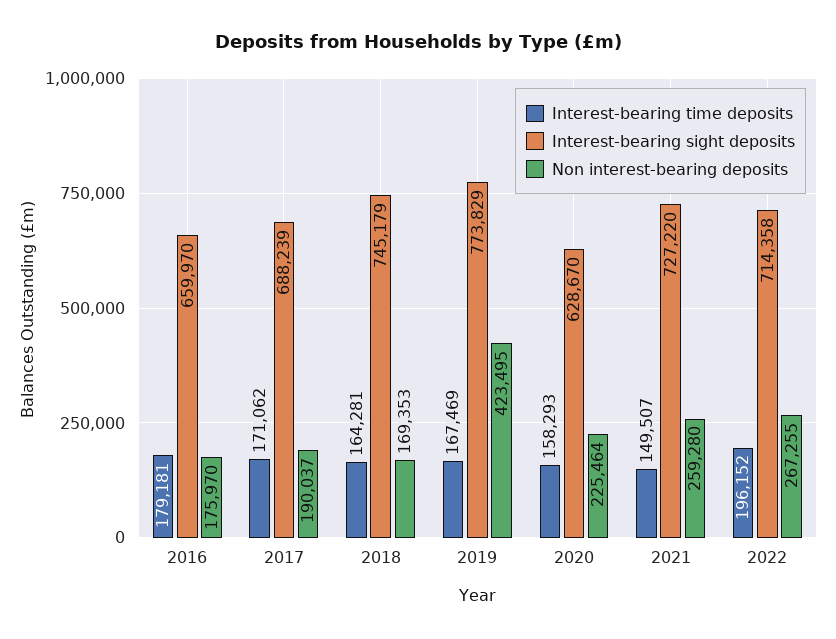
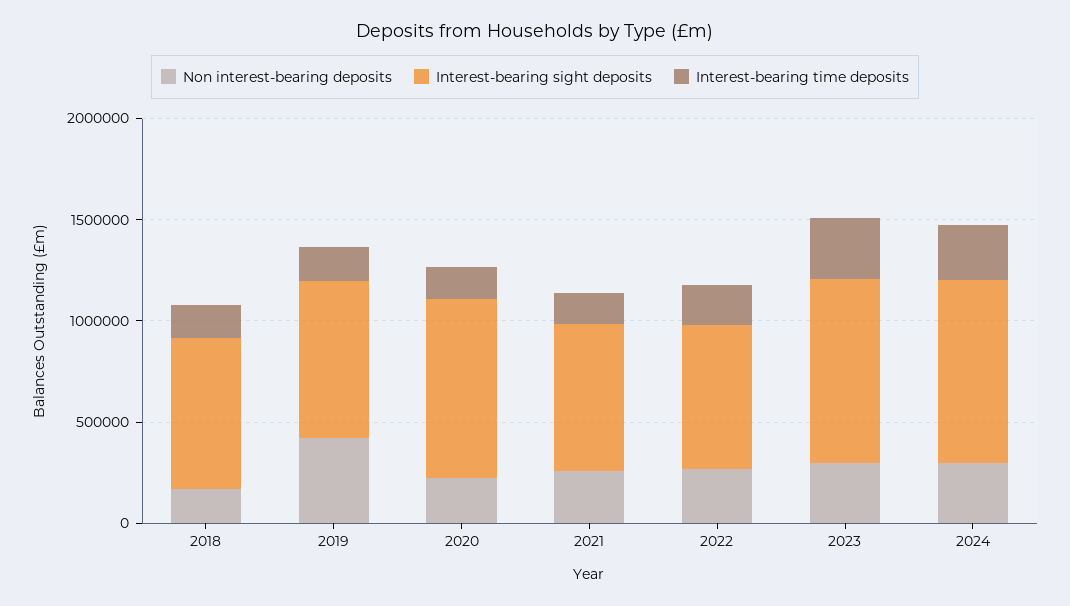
Interest-bearing time deposits, 2016: 179181 -> none
Interest-bearing sight deposits, 2016: 659970 -> none
Non interest-bearing deposits, 2016: 175970 -> none
Interest-bearing time deposits, 2017: 171062 -> none
Interest-bearing sight deposits, 2017: 688239 -> none
Non interest-bearing deposits, 2017: 190037 -> none
Interest-bearing sight deposits, 2020: 628670 -> 900000
Non interest-bearing deposits, 2023: none -> 300000
Interest-bearing sight deposits, 2023: none -> 900000
Interest-bearing time deposits, 2023: none -> 300000
Non interest-bearing deposits, 2024: none -> 300000
Interest-bearing sight deposits, 2024: none -> 900000
Interest-bearing time deposits, 2024: none -> 300000

